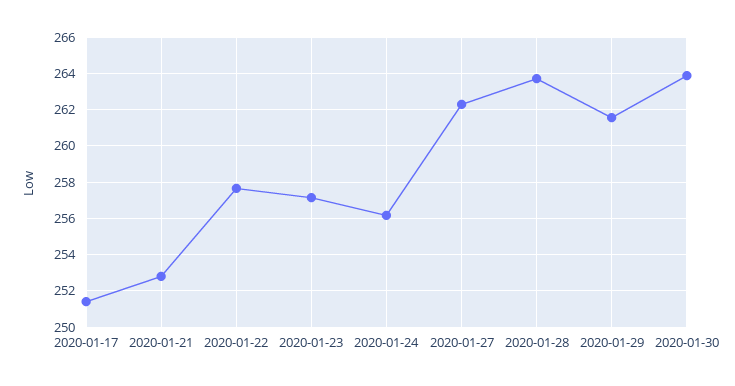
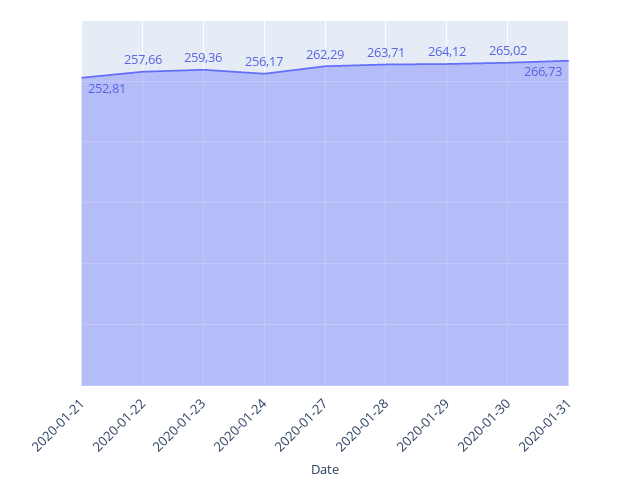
2020-01-17: 251.5 -> none
2020-01-23: 257 -> 259.36
2020-01-29: 261.5 -> 264.12
2020-01-30: 264 -> 265.02
2020-01-31: none -> 266.73

